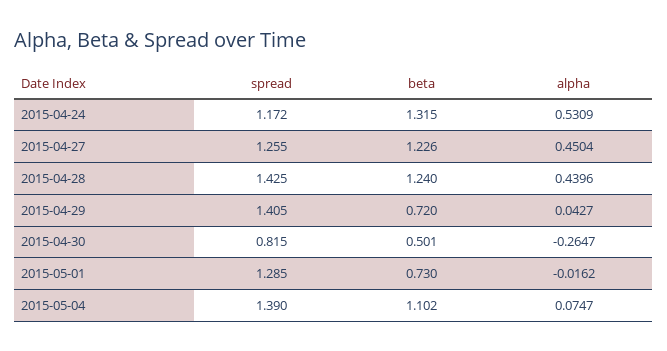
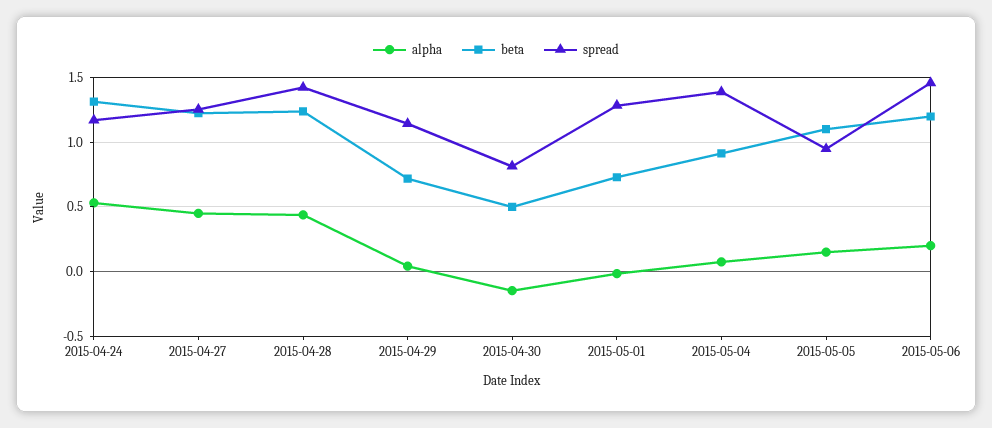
spread, 2015-04-29: 1.405 -> 1.15
alpha, 2015-04-30: -0.2647 -> -0.15
beta, 2015-05-04: 1.102 -> 0.9
alpha, 2015-05-05: none -> 0.15
beta, 2015-05-05: none -> 1.1
spread, 2015-05-05: none -> 0.95
alpha, 2015-05-06: none -> 0.2
beta, 2015-05-06: none -> 1.2
spread, 2015-05-06: none -> 1.45

